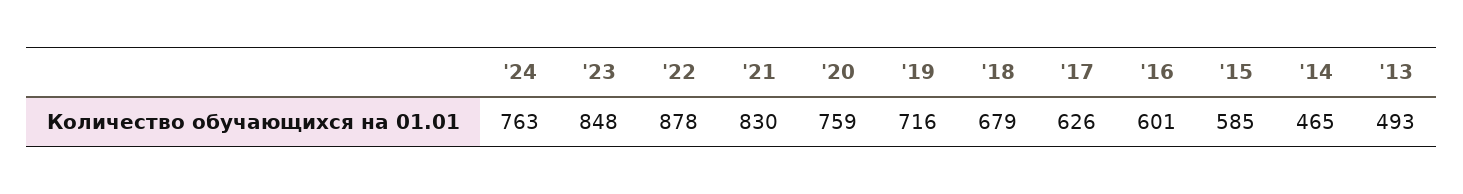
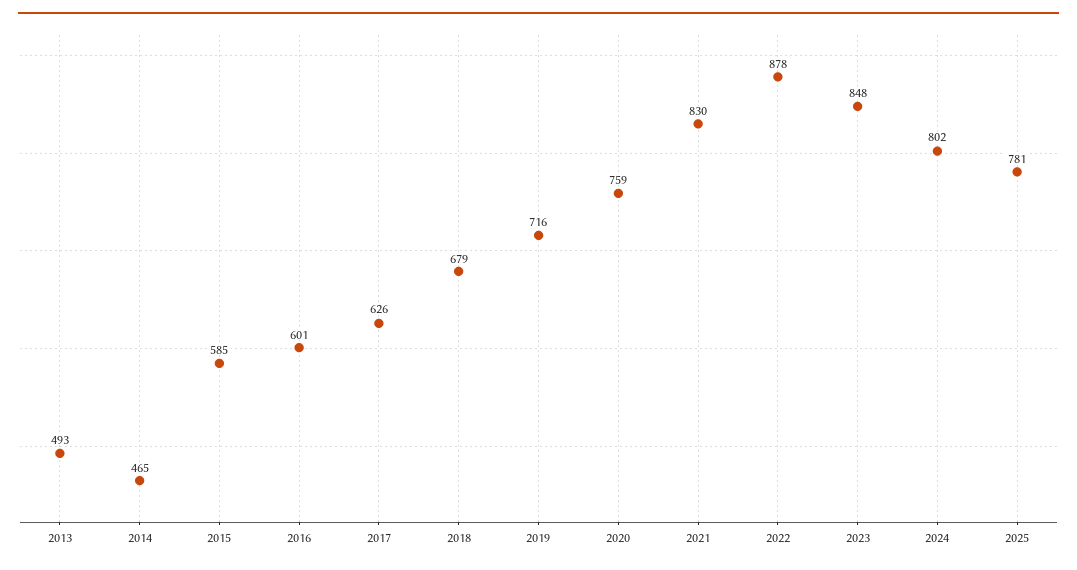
'24: 763 -> 802
2025: none -> 781

